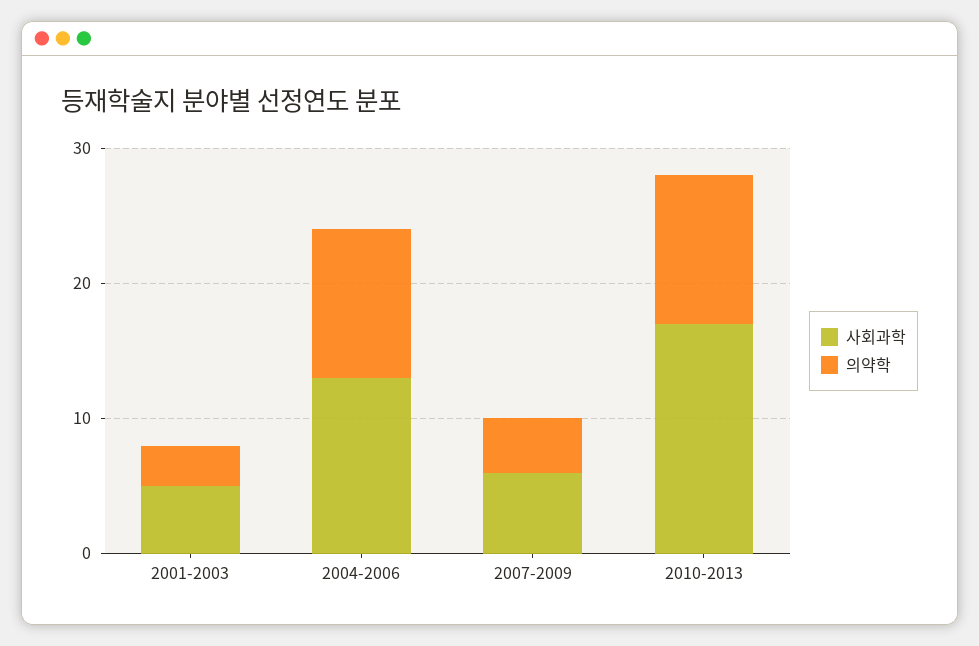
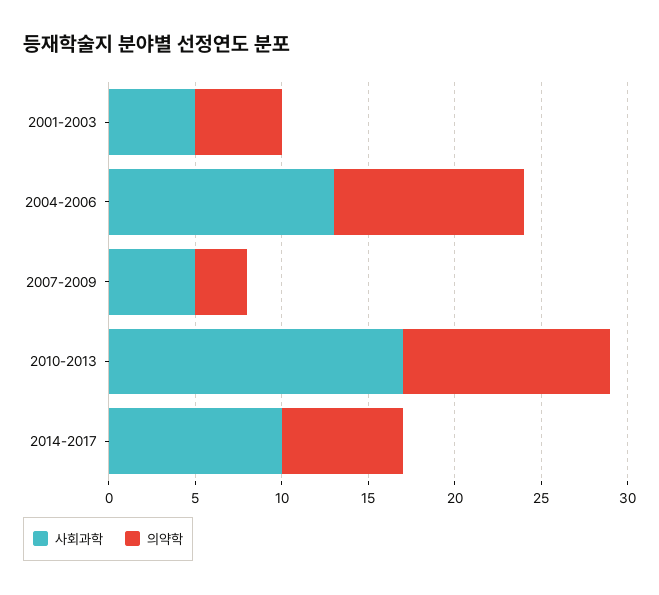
의약학, 2001-2003: 3 -> 5
사회과학, 2007-2009: 6 -> 5
의약학, 2007-2009: 4 -> 3
의약학, 2010-2013: 11 -> 12
사회과학, 2014-2017: none -> 10
의약학, 2014-2017: none -> 7

